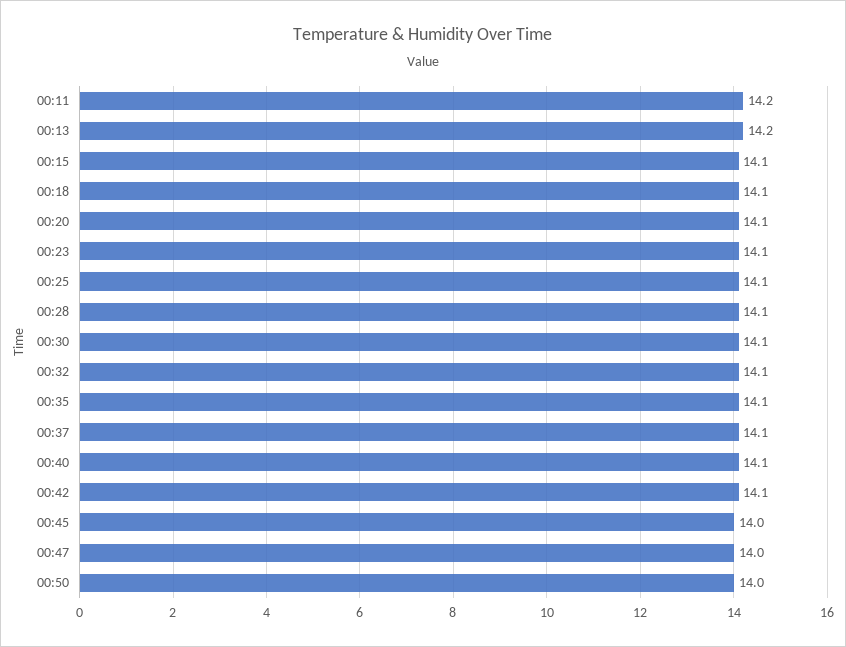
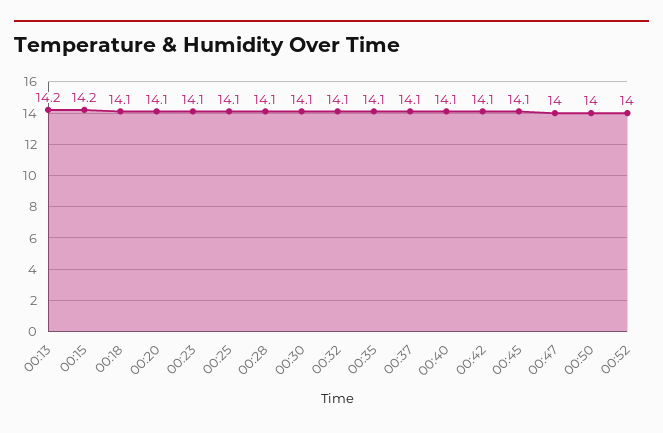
00:11: 14.2 -> none
00:15: 14.1 -> 14.2
00:45: 14 -> 14.1
00:52: none -> 14

